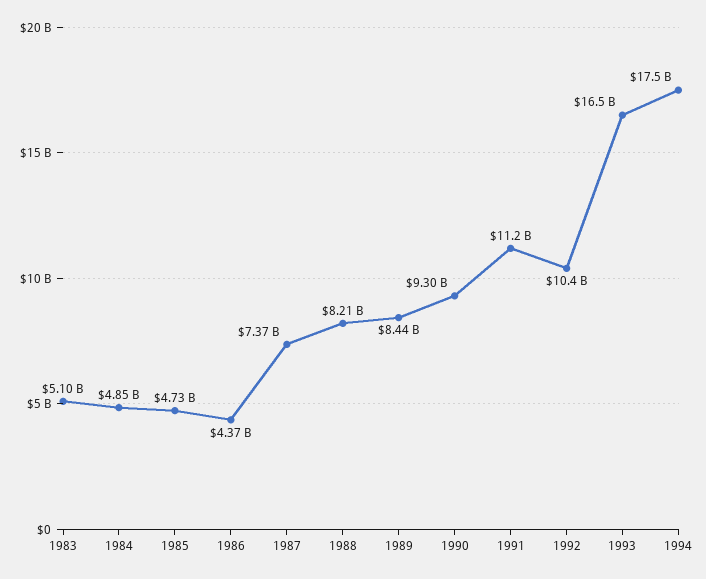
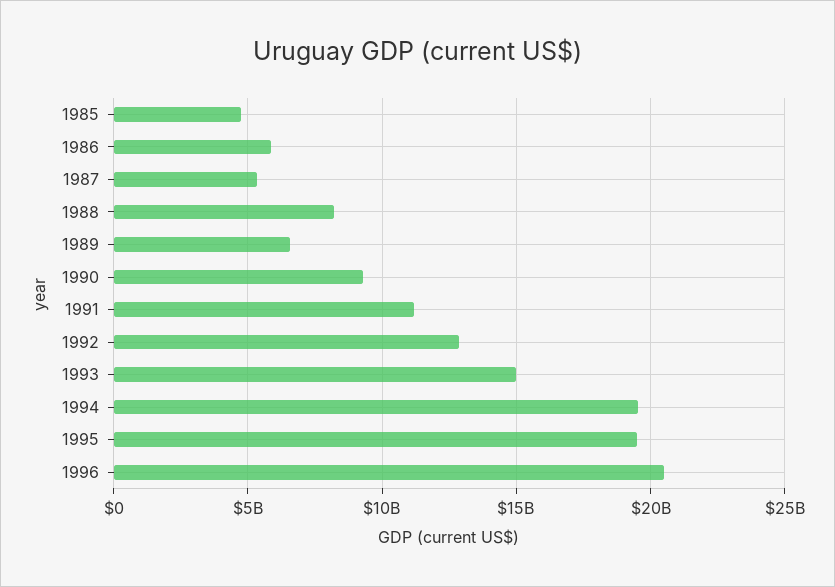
1983: 5100000000 -> none
1984: 4850000000 -> none
1986: 4370000000 -> 6000000000
1987: 7370000000 -> 5500000000
1989: 8440000000 -> 6500000000
1992: 10400000000 -> 13000000000
1993: 16500000000 -> 15000000000
1994: 17500000000 -> 19500000000
1995: none -> 19500000000
1996: none -> 20500000000

